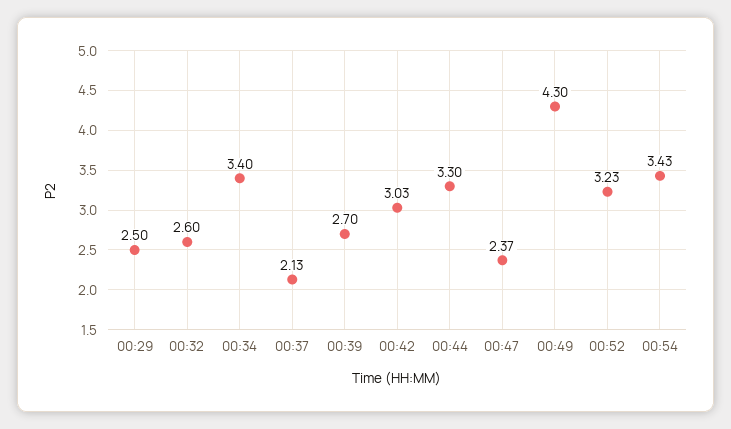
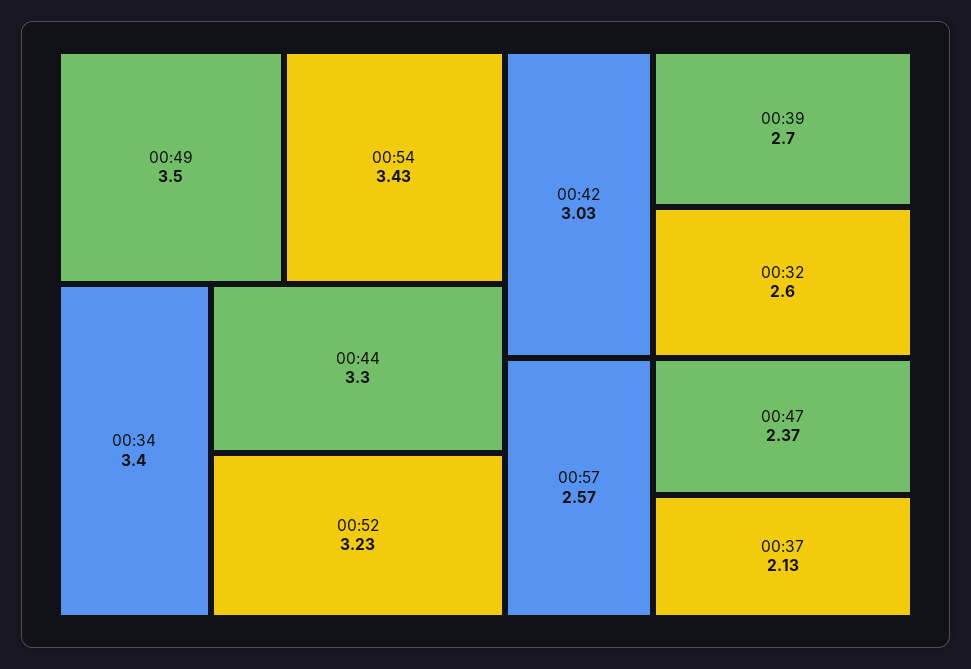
00:29: 2.5 -> none
00:49: 4.3 -> 3.5
00:57: none -> 2.57

